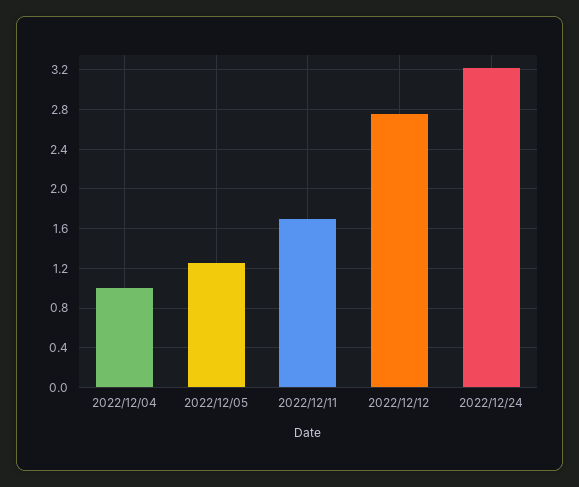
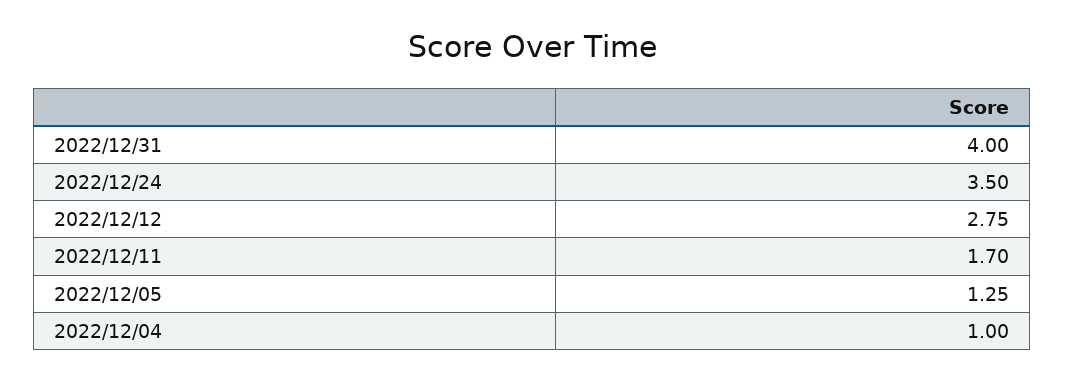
2022/12/24: 3.2 -> 3.5
2022/12/31: none -> 4

